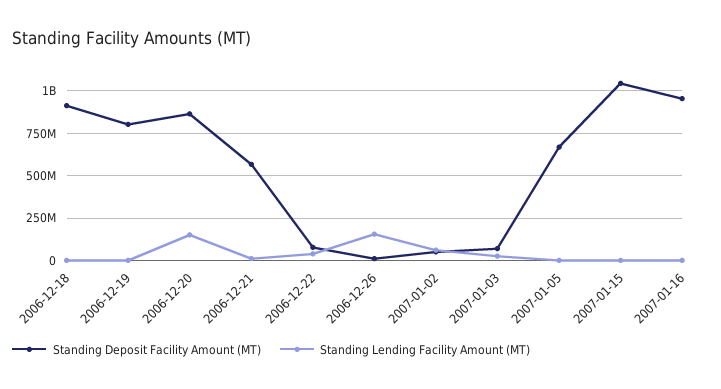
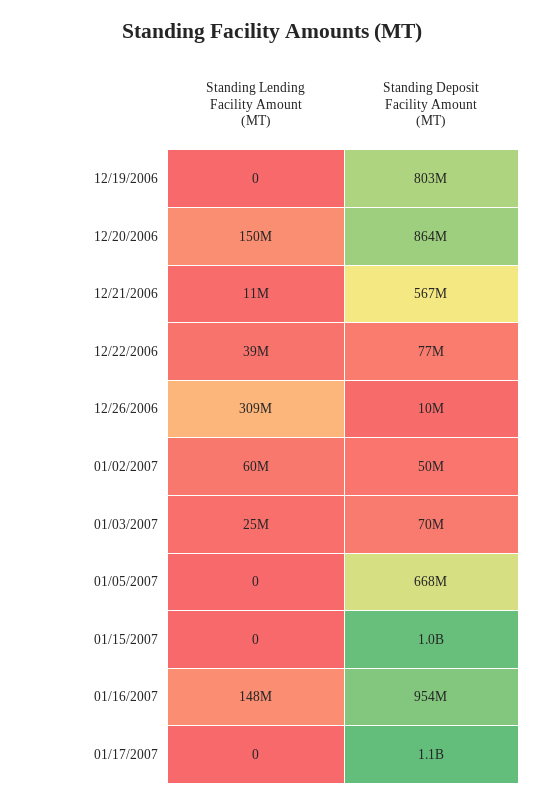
Standing Deposit Facility Amount (MT), 2006-12-18: 900000000 -> none
Standing Lending Facility Amount (MT), 2006-12-18: 0 -> none
Standing Lending Facility Amount (MT), 2006-12-26: 150000000 -> 309000000
Standing Lending Facility Amount (MT), 2007-01-16: 0 -> 148000000
Standing Lending Facility Amount (MT), 01/17/2007: none -> 0
Standing Deposit Facility Amount (MT), 01/17/2007: none -> 1100000000

